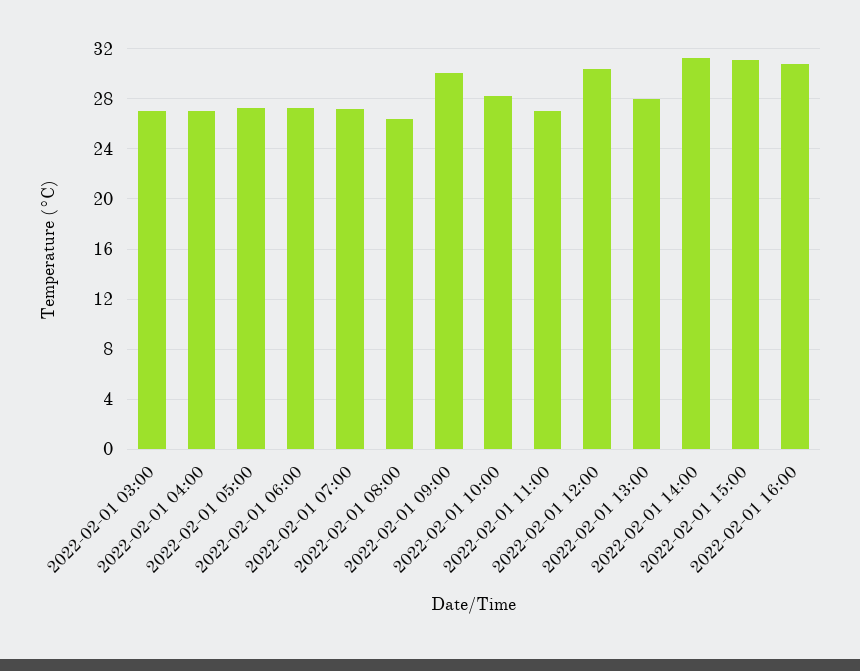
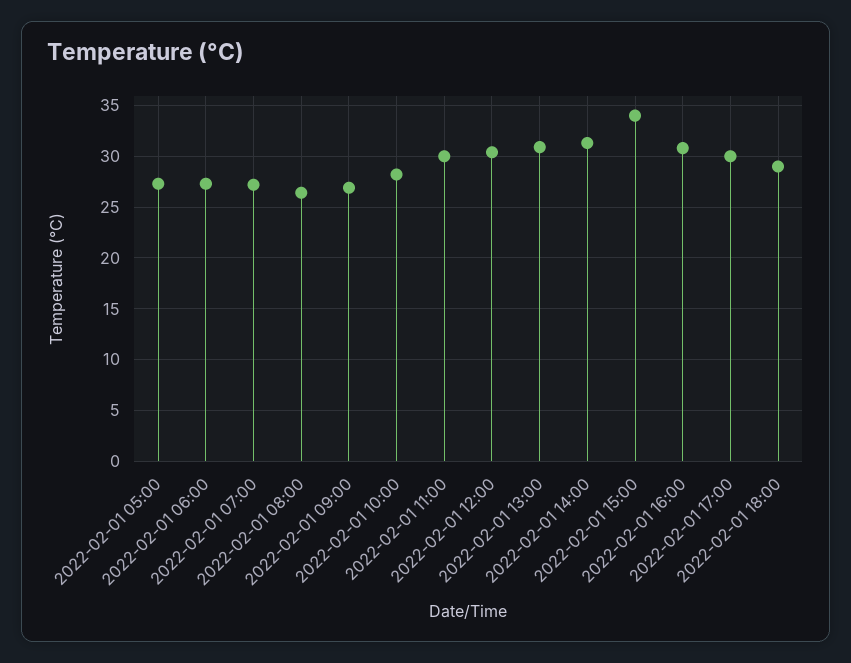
2022-02-01 03:00: 27 -> none
2022-02-01 04:00: 27 -> none
2022-02-01 09:00: 30 -> 27
2022-02-01 11:00: 27 -> 30
2022-02-01 13:00: 28 -> 31
2022-02-01 15:00: 31 -> 34
2022-02-01 17:00: none -> 30
2022-02-01 18:00: none -> 29

